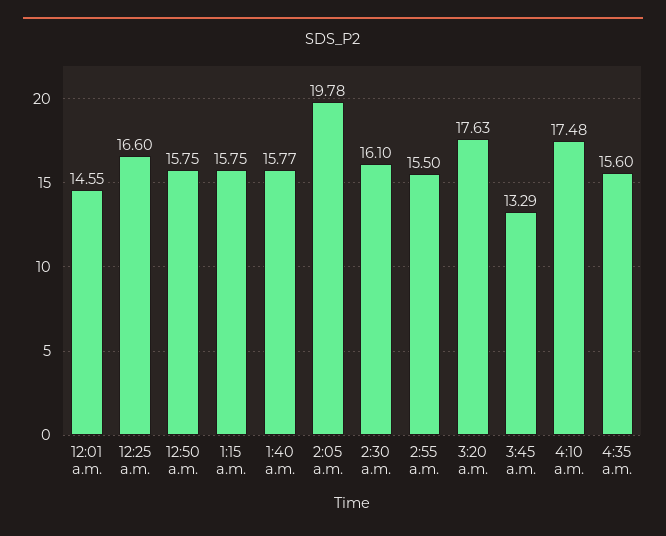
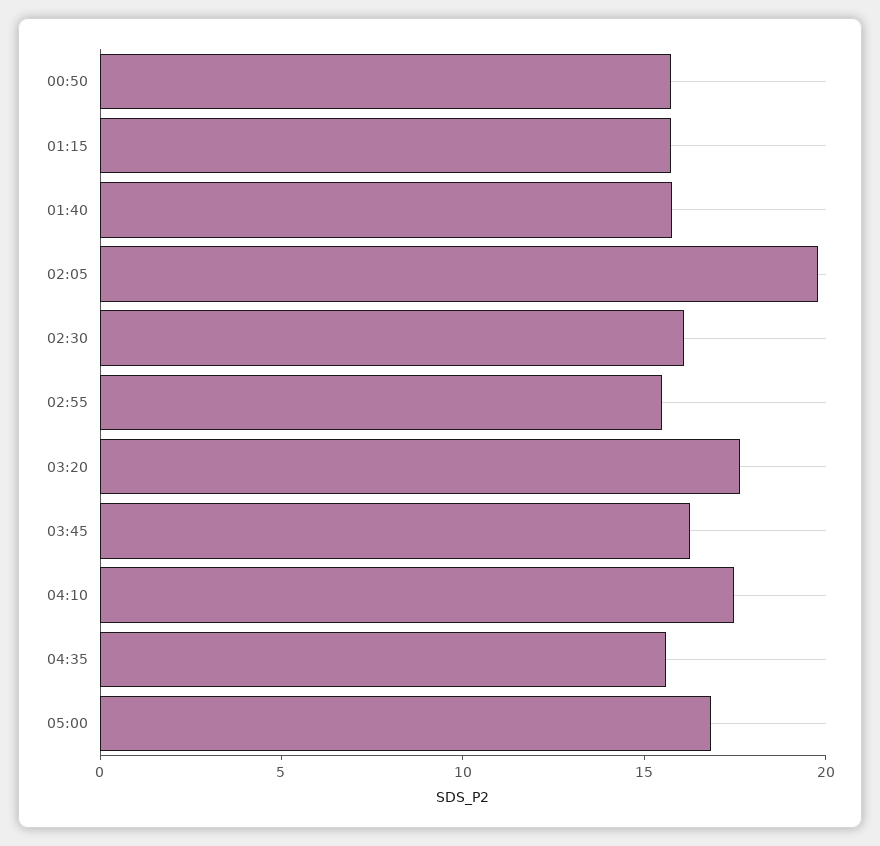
12:01 a.m.: 14.55 -> none
12:25 a.m.: 16.6 -> none
3:45 a.m.: 13.29 -> 16
05:00: none -> 17

